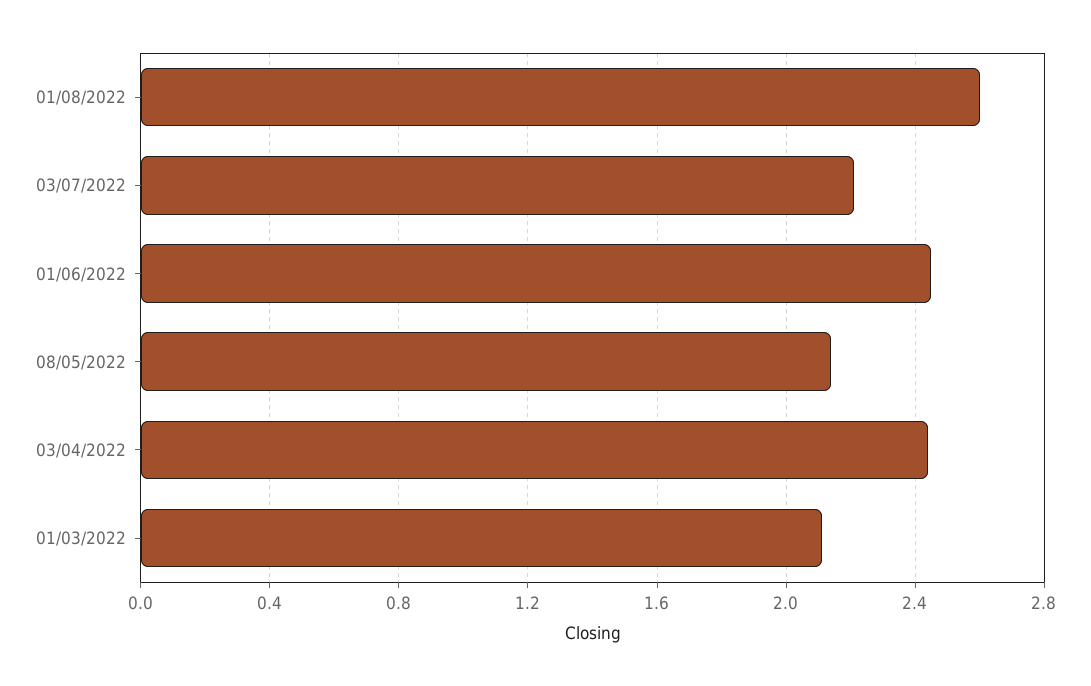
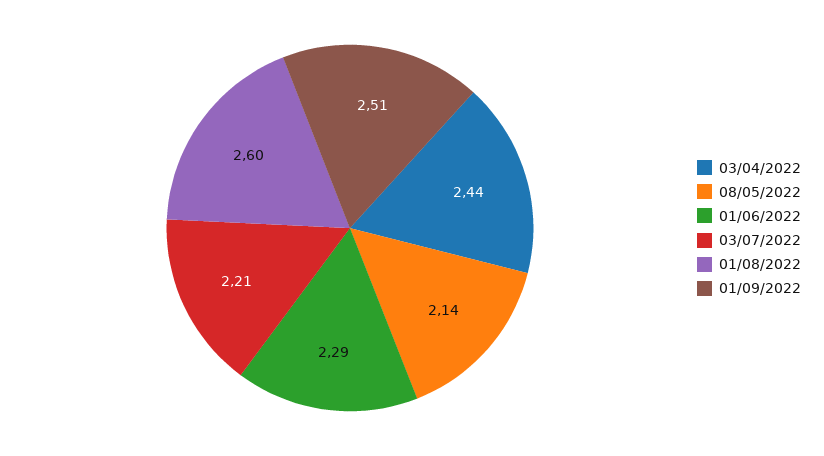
01/06/2022: 2.45 -> 2.29
01/03/2022: 2.1 -> none
01/09/2022: none -> 2.51

